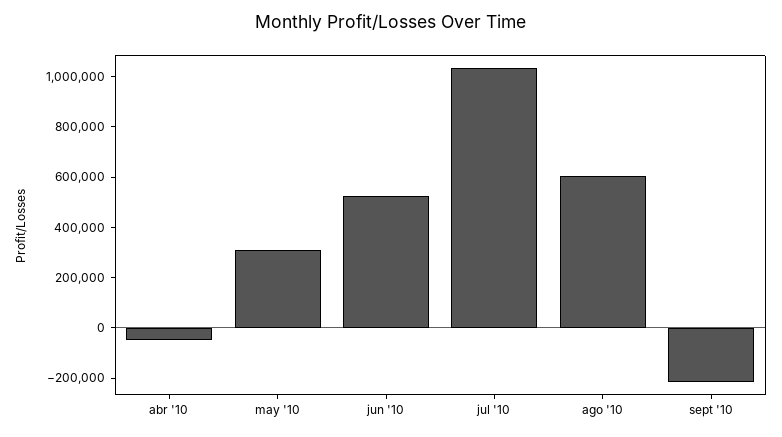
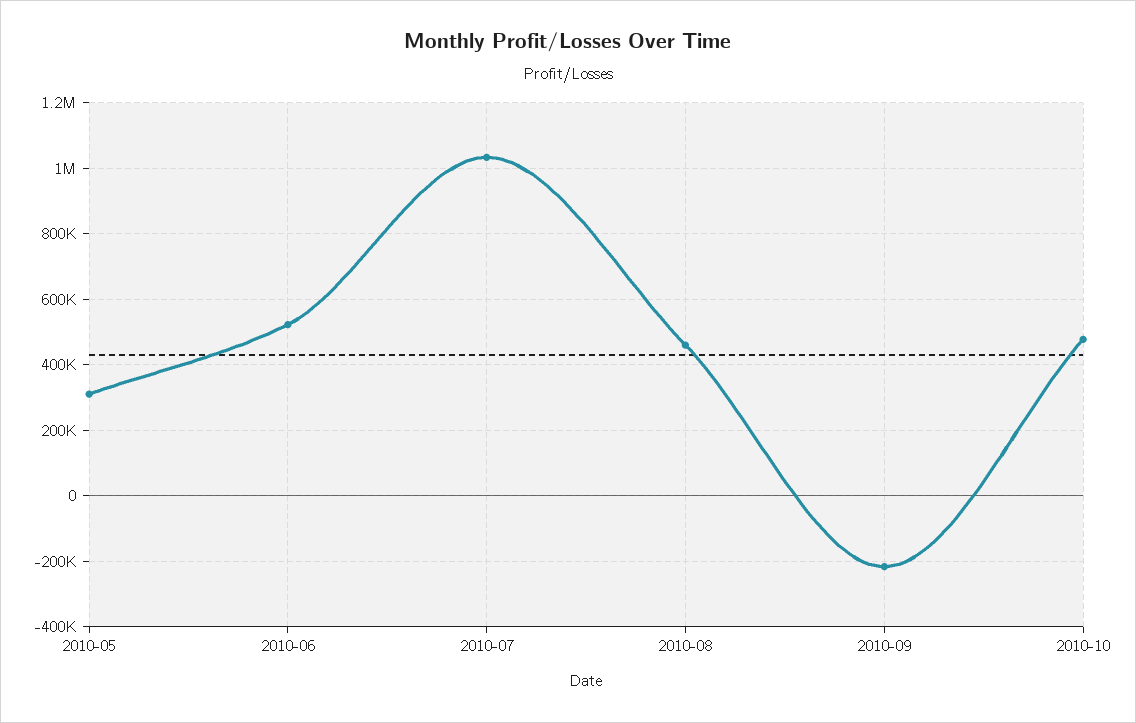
abr '10: -50000 -> none
ago '10: 600000 -> 460000
2010-10: none -> 480000

